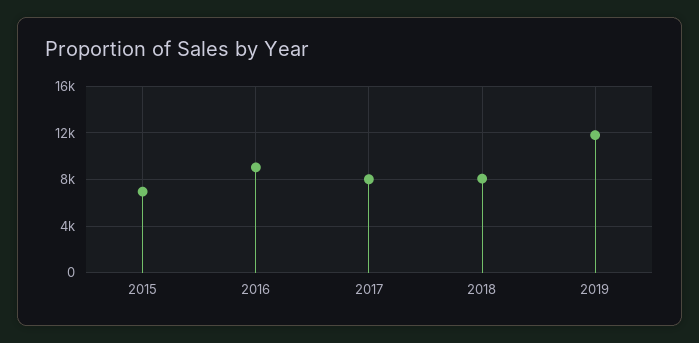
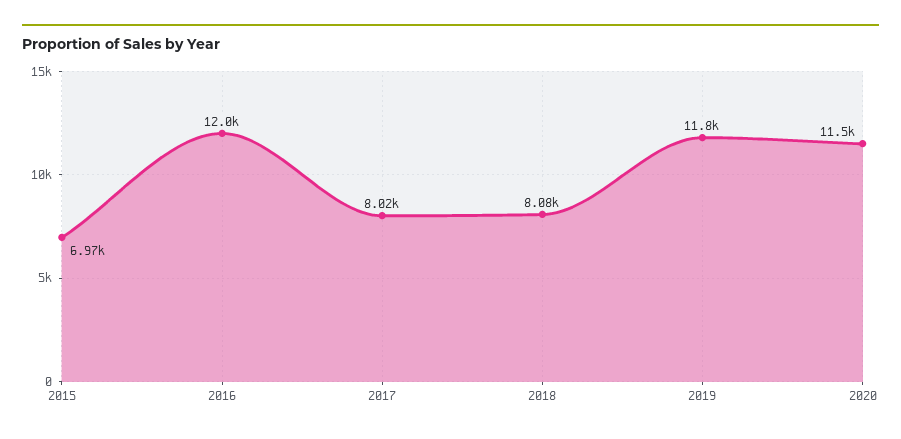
2016: 9000 -> 12000
2020: none -> 11500

